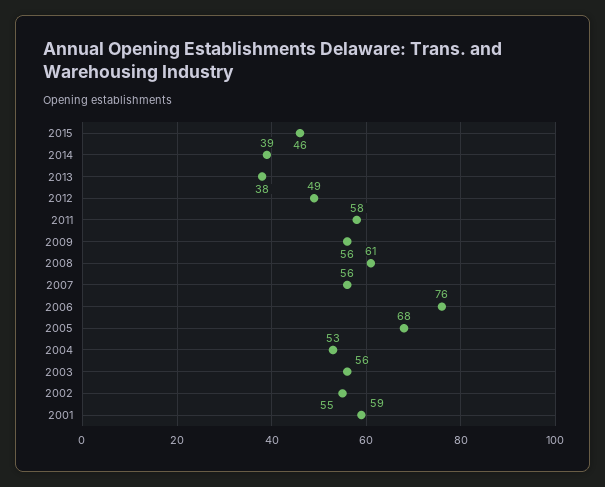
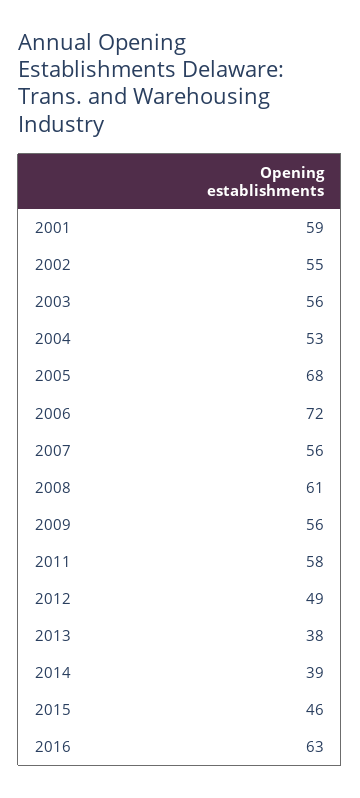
2006: 76 -> 72
2016: none -> 63

